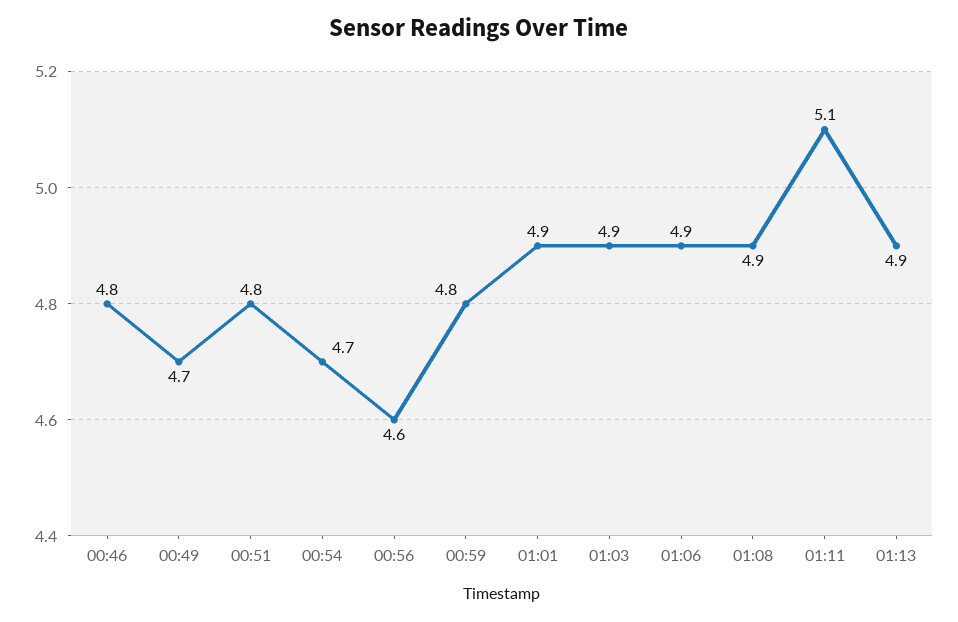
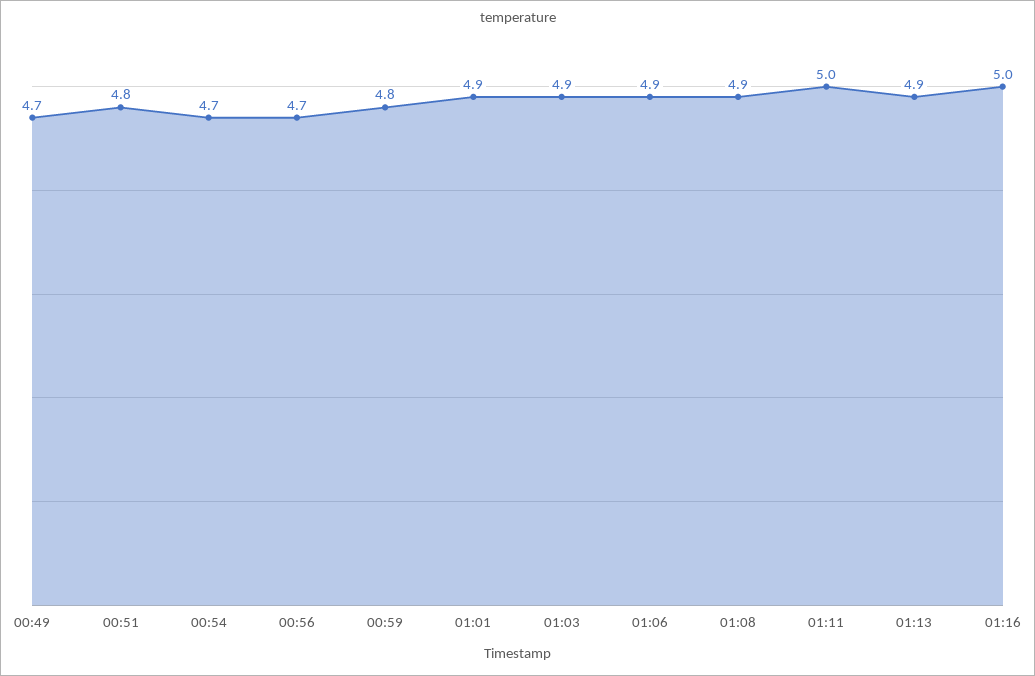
00:46: 4.8 -> none
00:56: 4.6 -> 4.7
01:11: 5.1 -> 5
01:16: none -> 5

